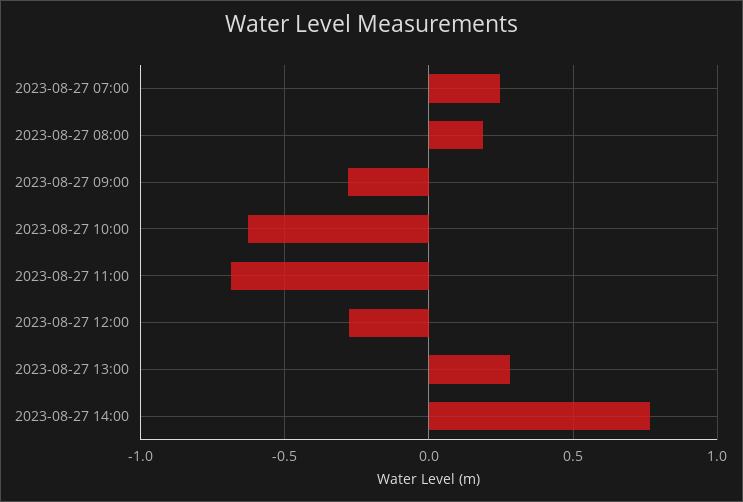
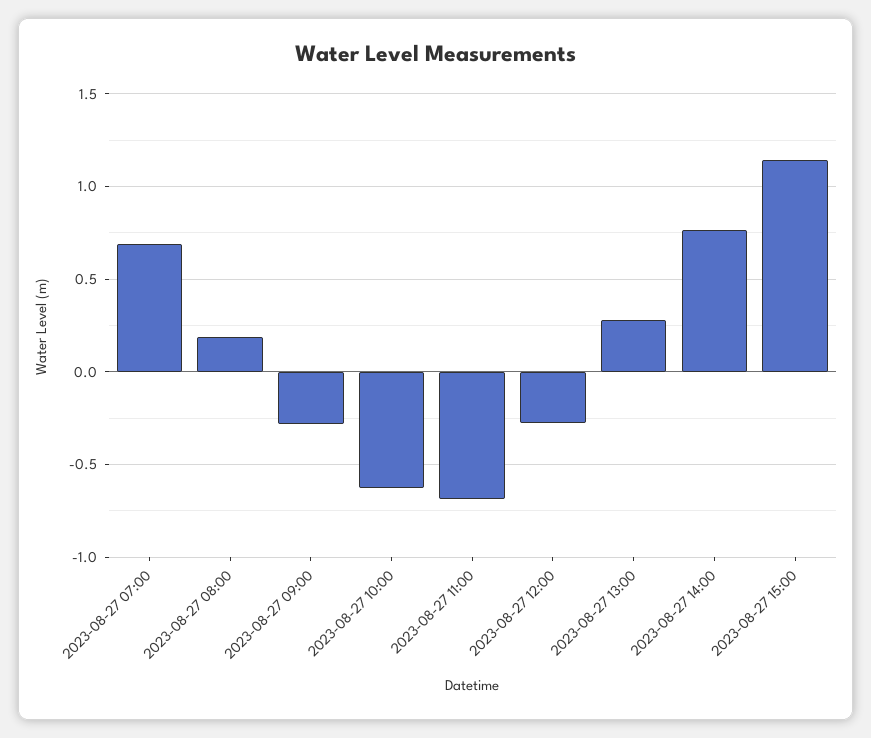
2023-08-27 07:00: 0.25 -> 0.7
2023-08-27 15:00: none -> 1.15

